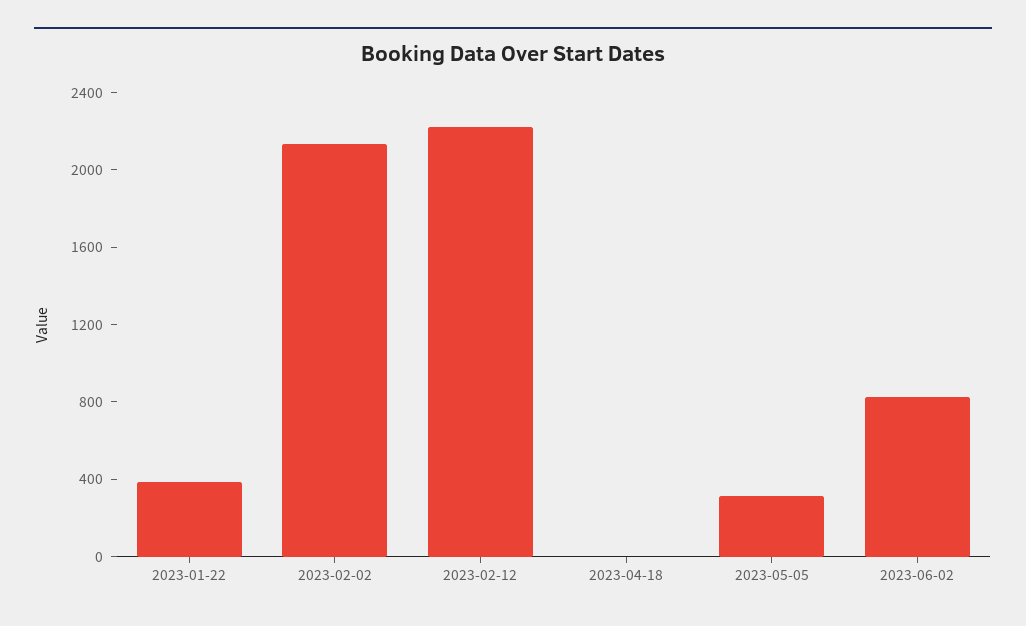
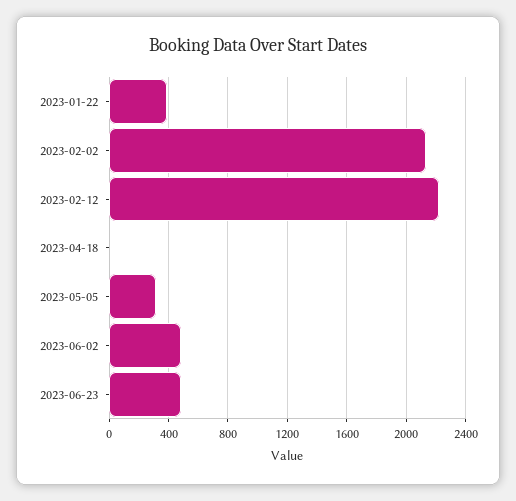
2023-06-02: 800 -> 500
2023-06-23: none -> 500

